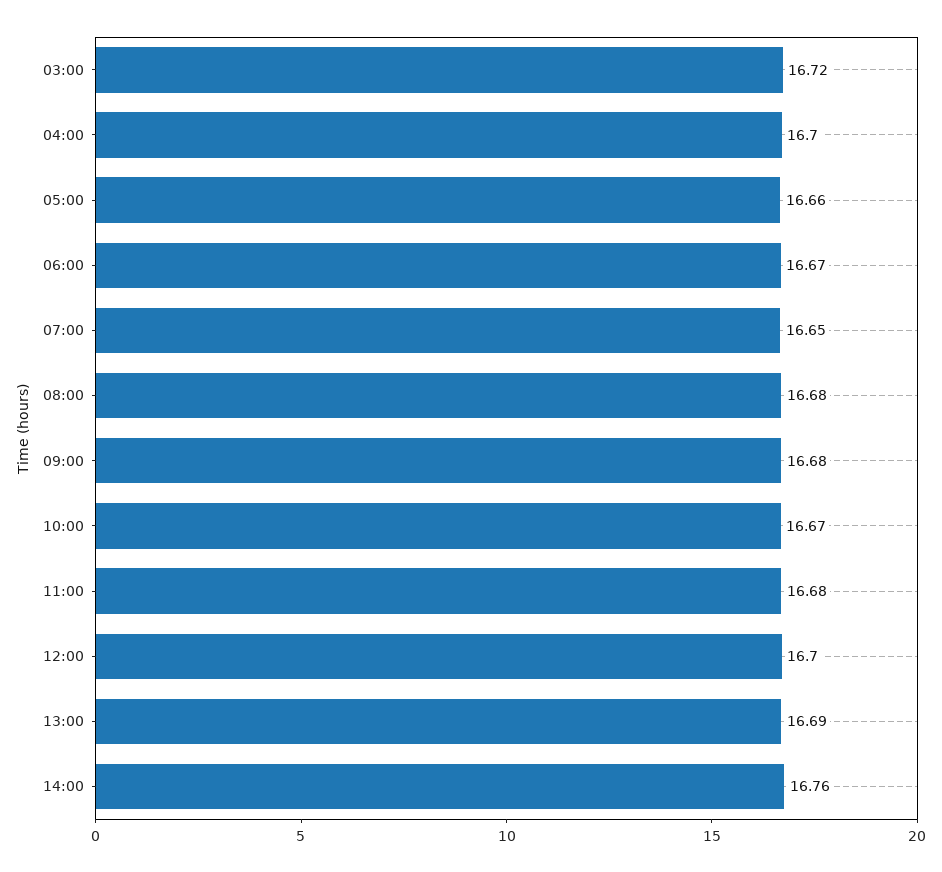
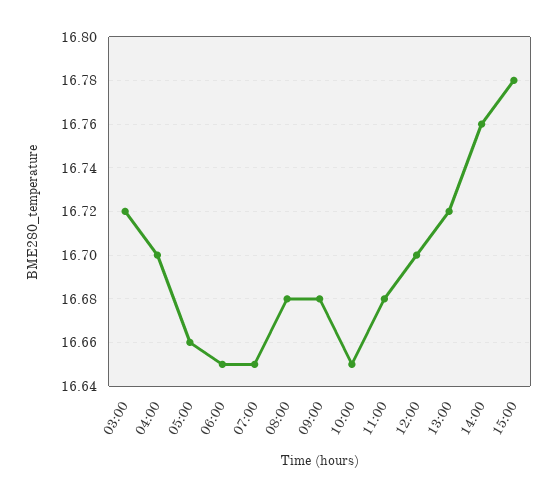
06:00: 16.67 -> 16.65
10:00: 16.67 -> 16.65
13:00: 16.69 -> 16.72
15:00: none -> 16.78

